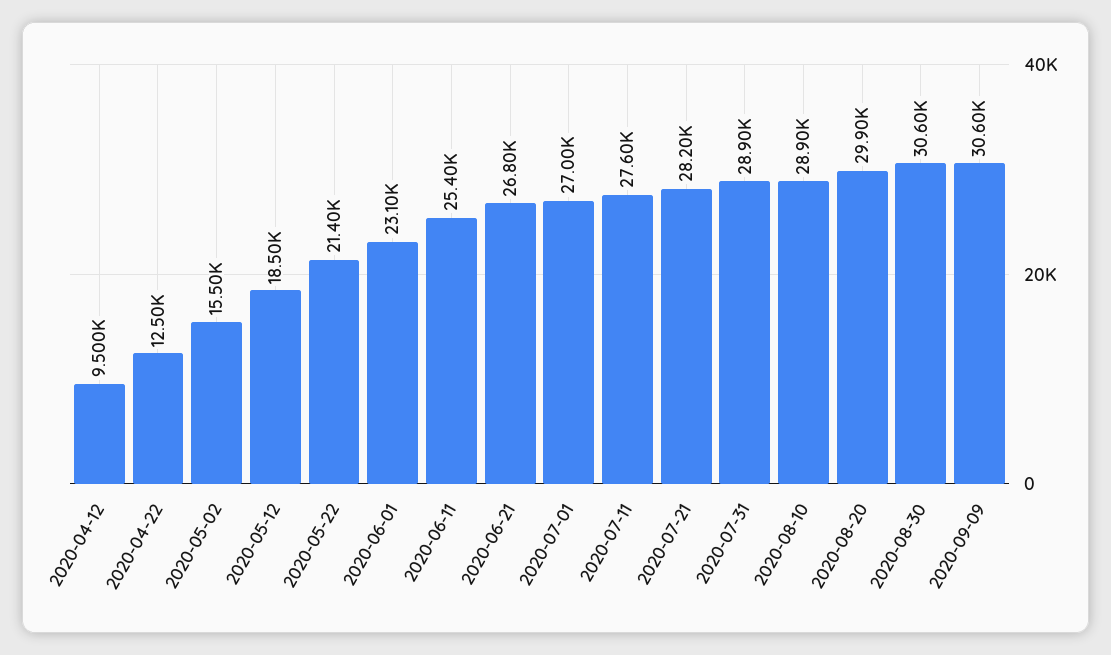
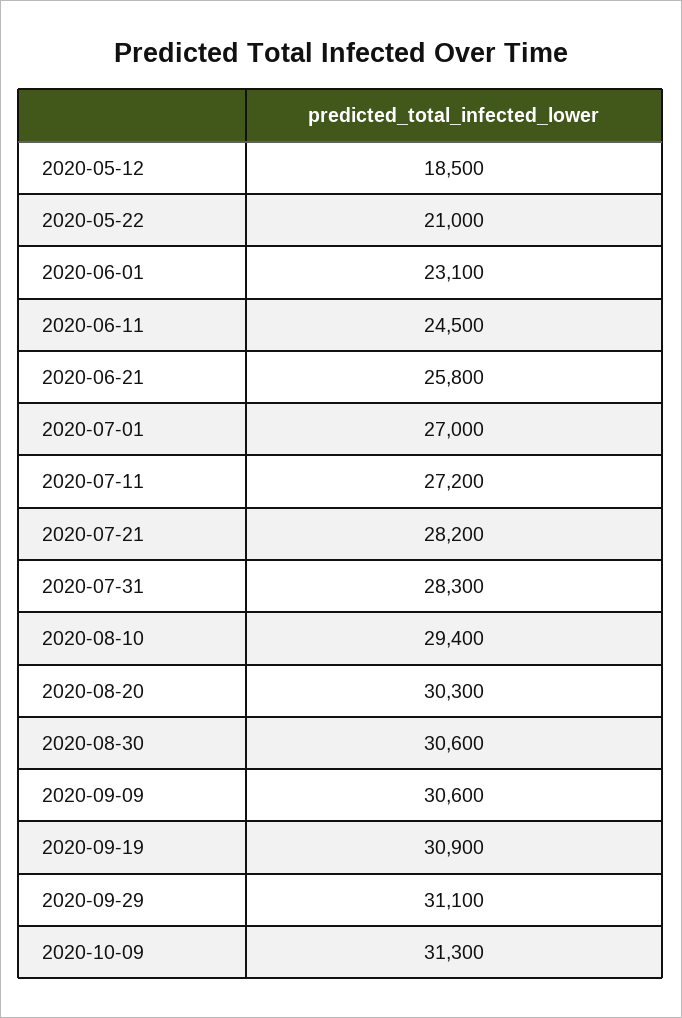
2020-04-12: 9500 -> none
2020-04-22: 12500 -> none
2020-05-02: 15500 -> none
2020-05-22: 21400 -> 21000
2020-06-11: 25400 -> 24500
2020-06-21: 26800 -> 25800
2020-07-11: 27600 -> 27200
2020-07-31: 28900 -> 28300
2020-08-10: 28900 -> 29400
2020-08-20: 29900 -> 30300
2020-09-19: none -> 30900
2020-09-29: none -> 31100
2020-10-09: none -> 31300

